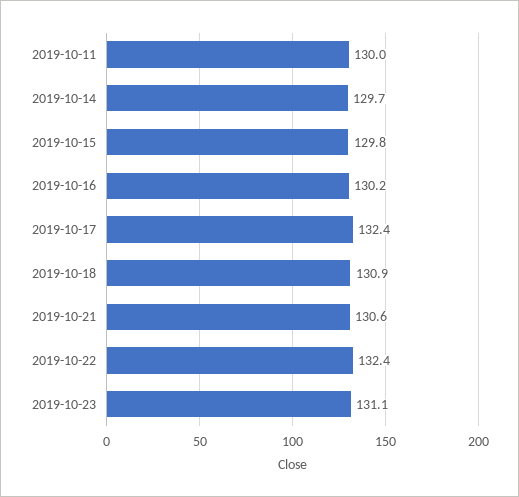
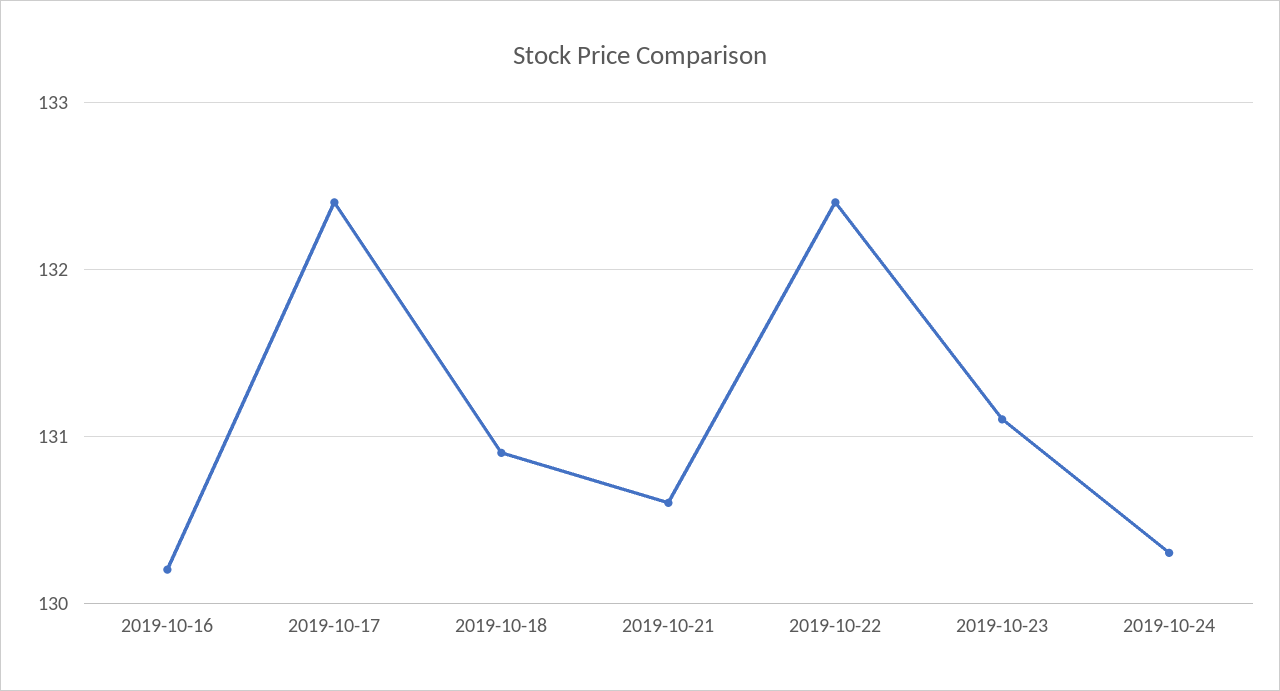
2019-10-11: 130 -> none
2019-10-14: 129.7 -> none
2019-10-15: 129.8 -> none
2019-10-24: none -> 130.3

